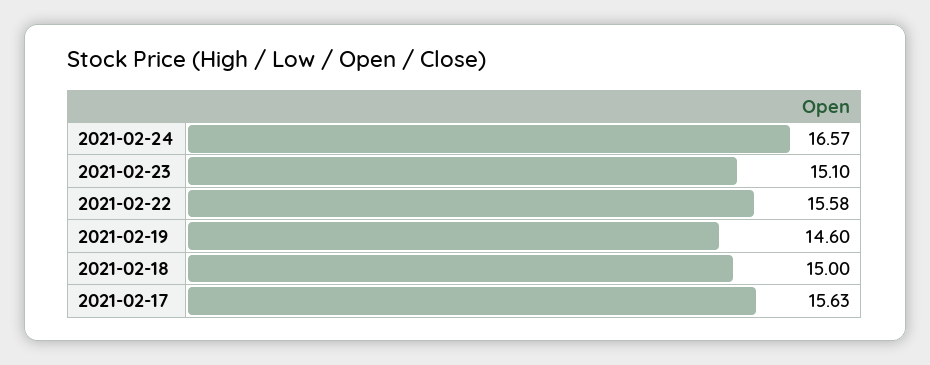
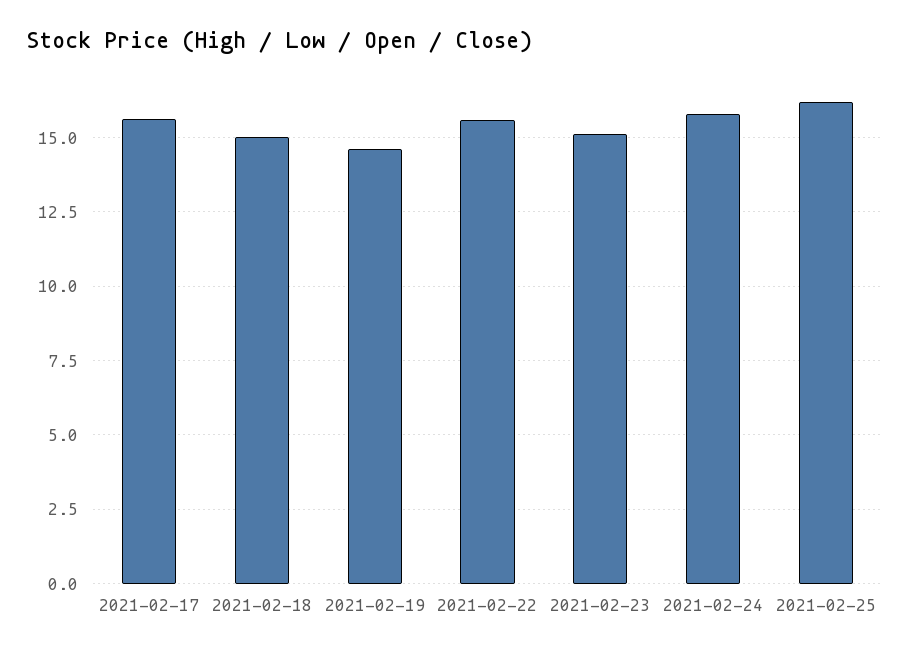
2021-02-24: 16.57 -> 15.75
2021-02-25: none -> 16.25

